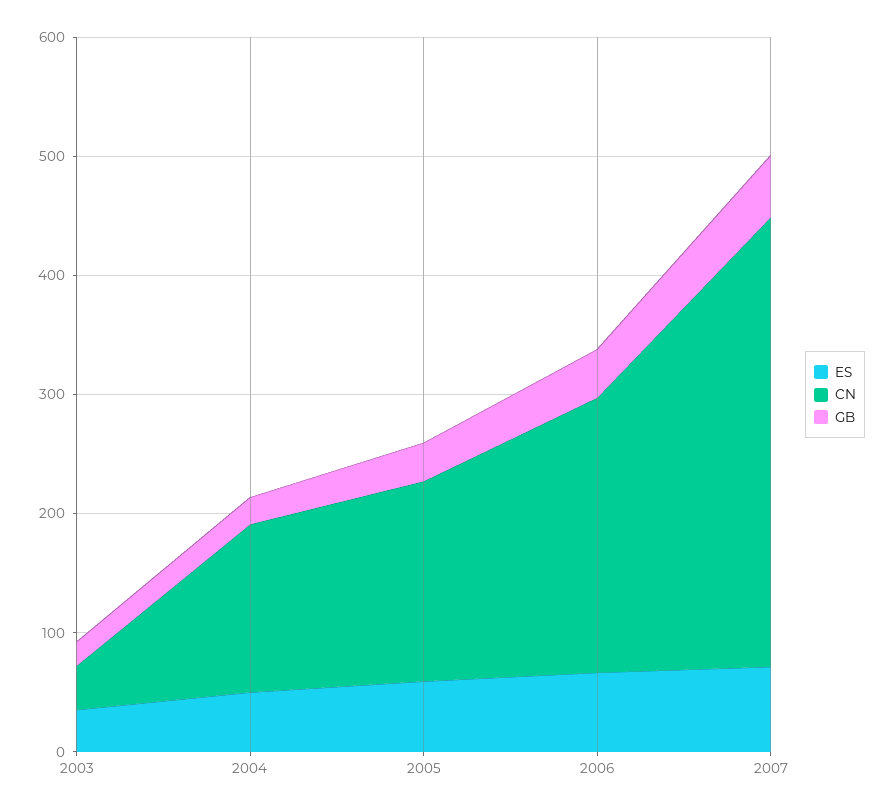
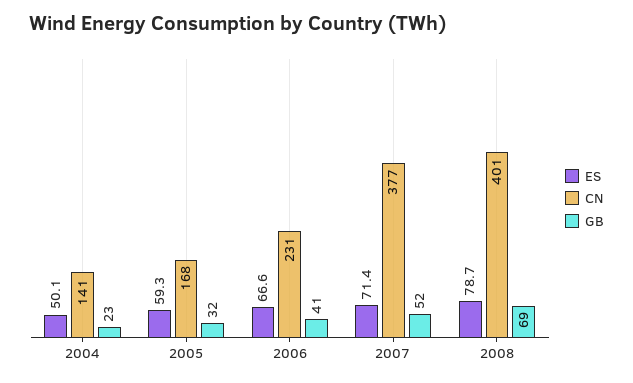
ES, 2003: 40 -> none
CN, 2003: 40 -> none
GB, 2003: 20 -> none
ES, 2008: none -> 78.7
CN, 2008: none -> 401
GB, 2008: none -> 69

